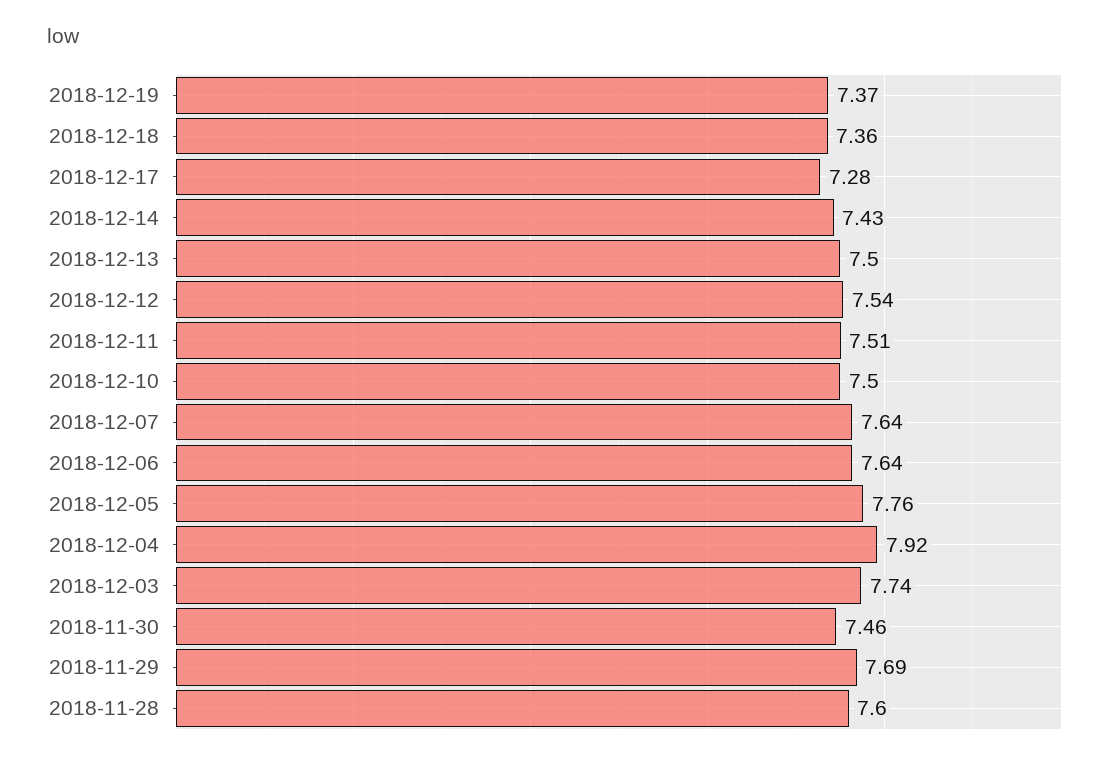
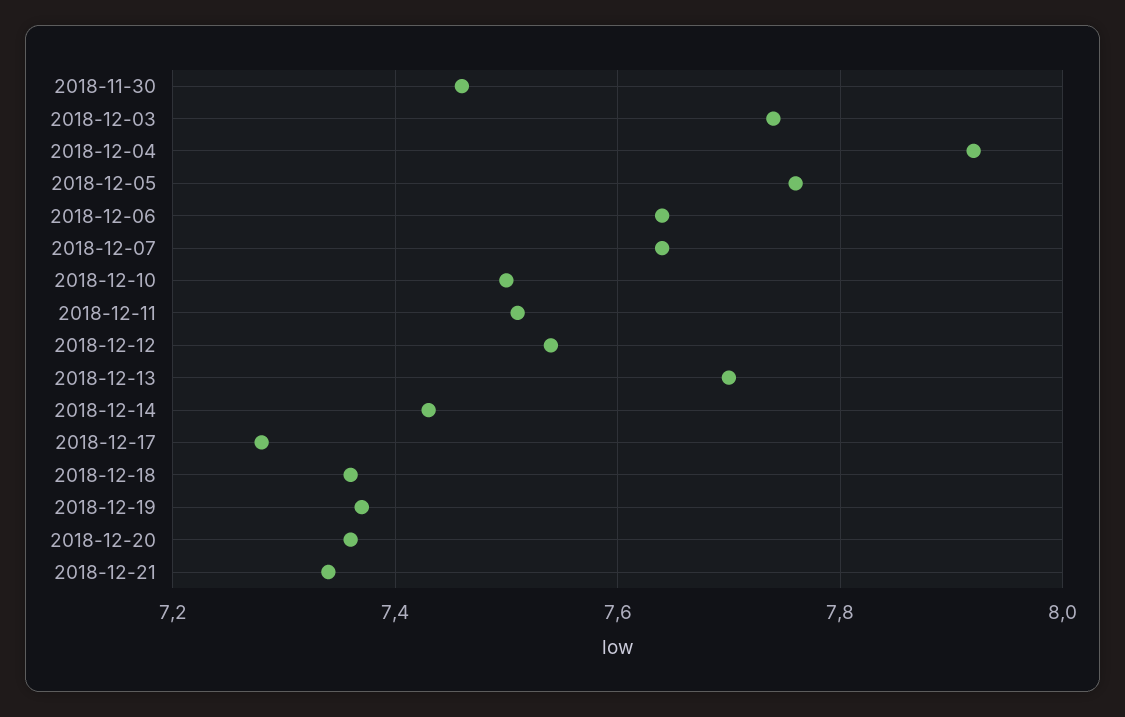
2018-12-13: 7.5 -> 7.7
2018-11-29: 7.69 -> none
2018-11-28: 7.6 -> none
2018-12-20: none -> 7.35
2018-12-21: none -> 7.35

